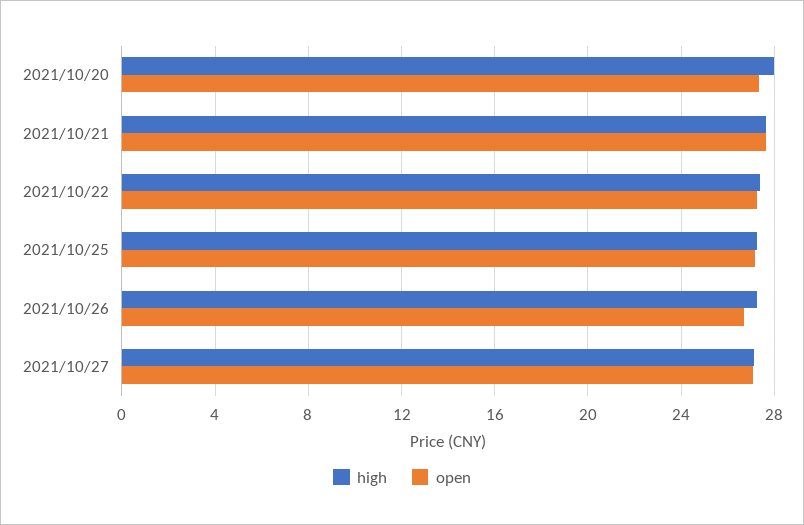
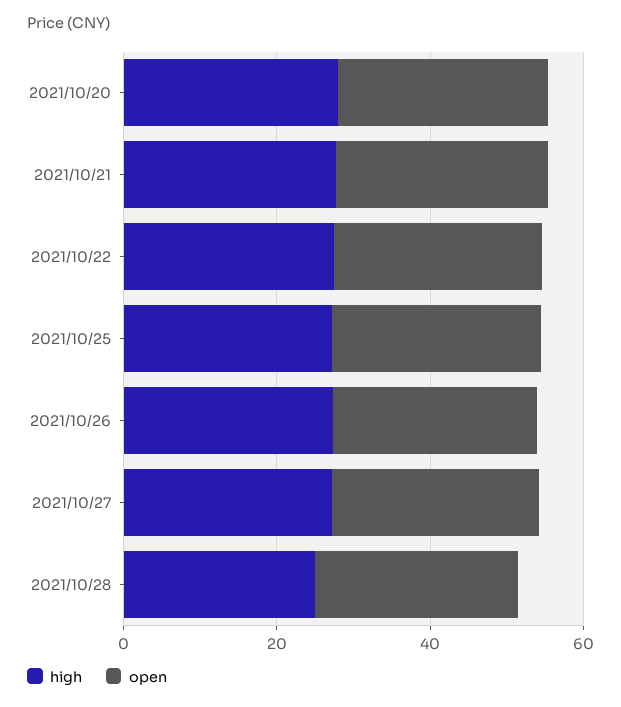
high, 2021/10/28: none -> 25
open, 2021/10/28: none -> 25

